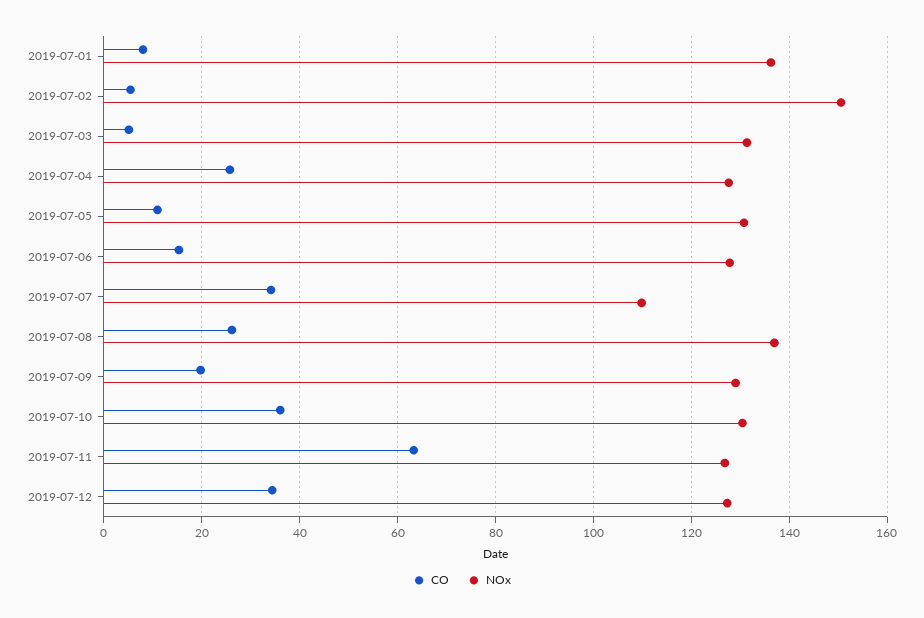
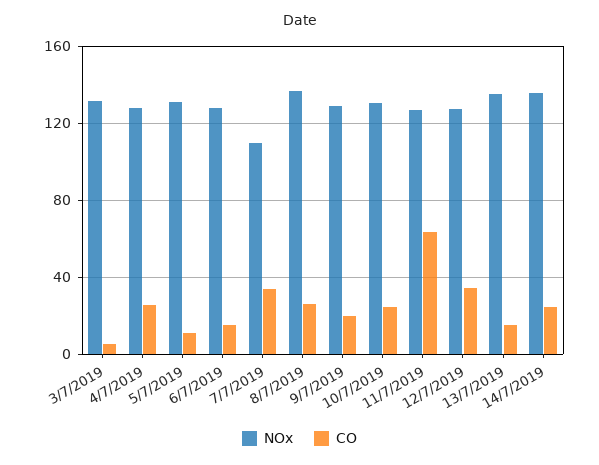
CO, 2019-07-01: 8 -> none
NOx, 2019-07-01: 136 -> none
CO, 2019-07-02: 6 -> none
NOx, 2019-07-02: 150 -> none
CO, 2019-07-10: 36 -> 25
NOx, 13/7/2019: none -> 135
CO, 13/7/2019: none -> 15
NOx, 14/7/2019: none -> 135
CO, 14/7/2019: none -> 25

